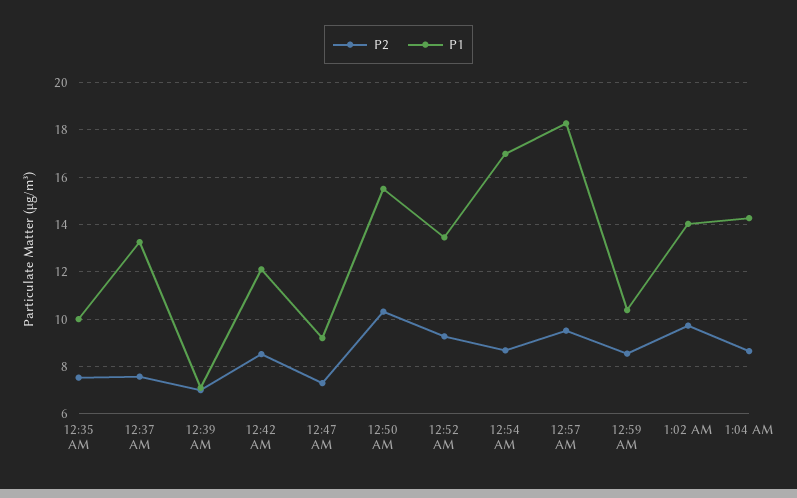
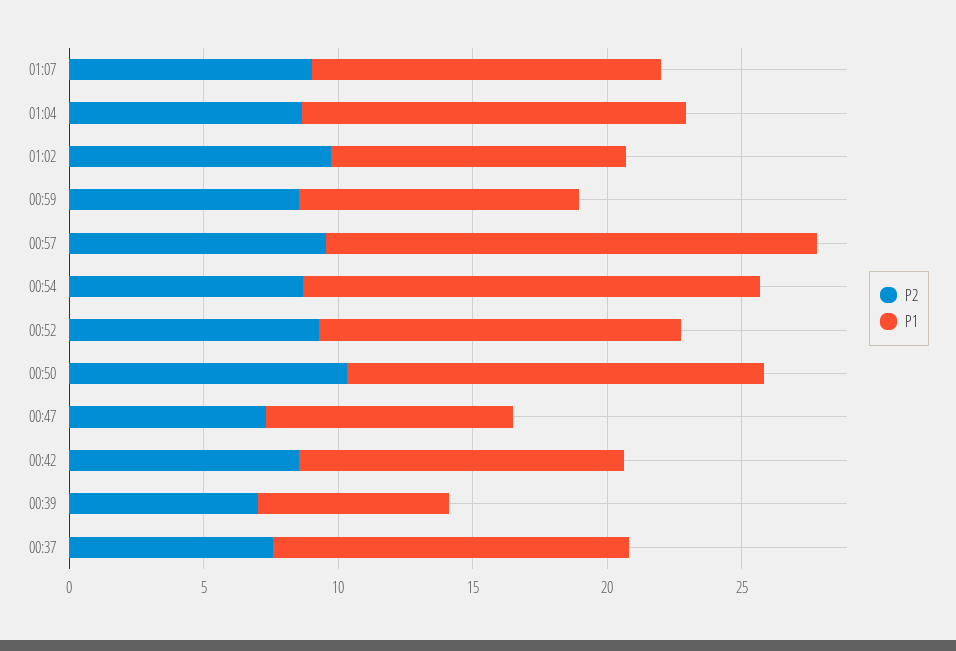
P2, 12:35 AM: 7.5 -> none
P1, 12:35 AM: 10 -> none
P1, 1:02 AM: 14 -> 11
P2, 01:07: none -> 9
P1, 01:07: none -> 13

